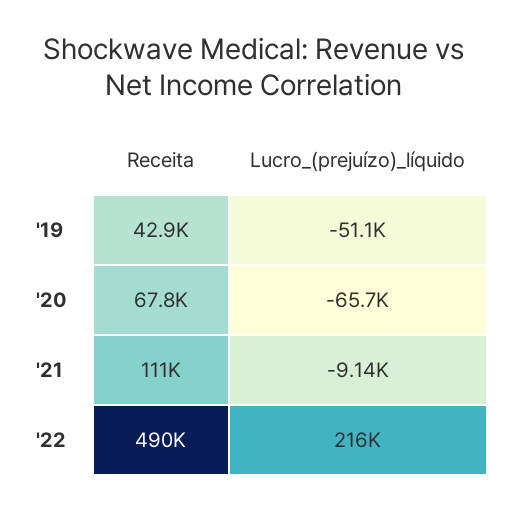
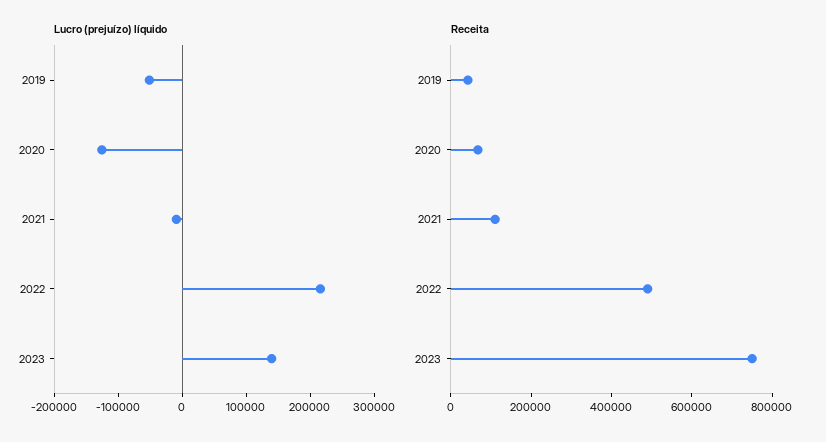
Lucro_(prejuízo)_líquido, '20: -65700 -> -120000
Lucro_(prejuízo)_líquido, 2023: none -> 140000
Receita, 2023: none -> 750000

